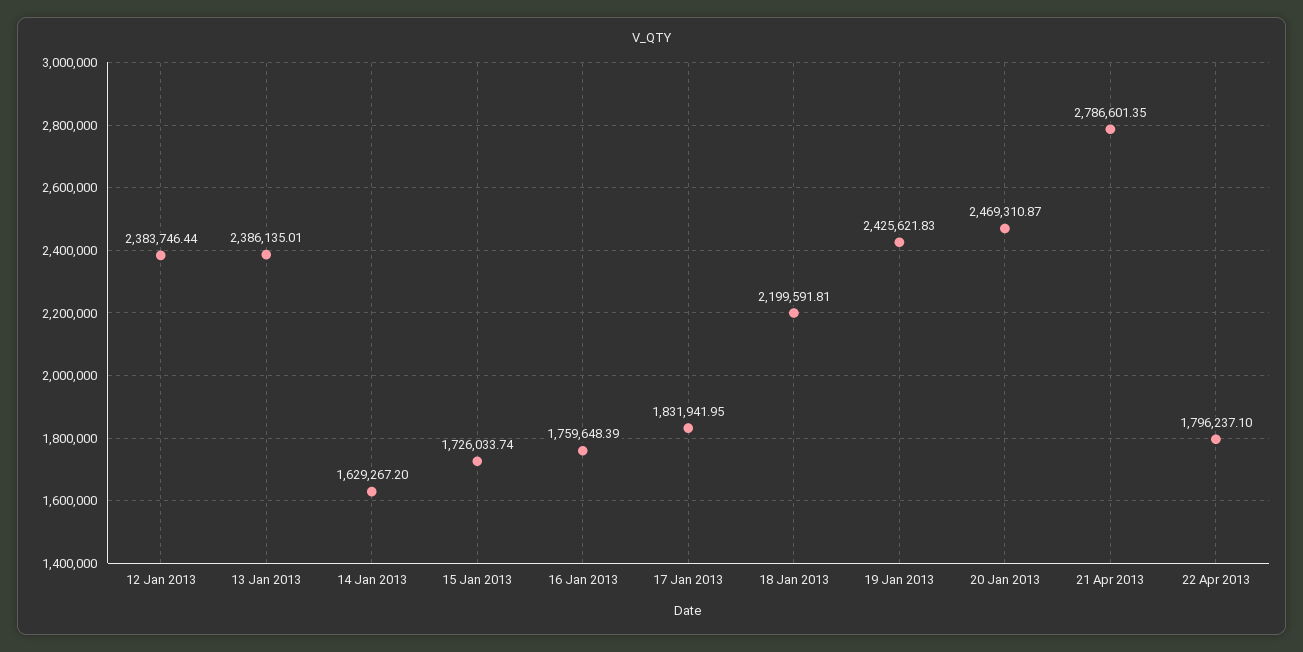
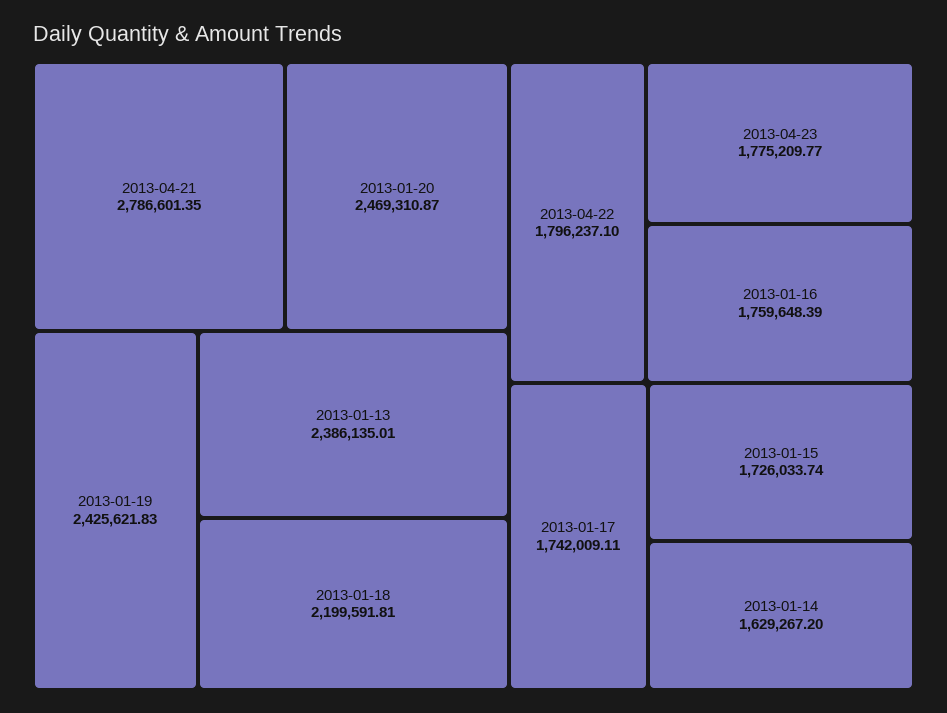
12 Jan 2013: 2383746.44 -> none
17 Jan 2013: 1831941.95 -> 1742009.11
2013-04-23: none -> 1775209.77

